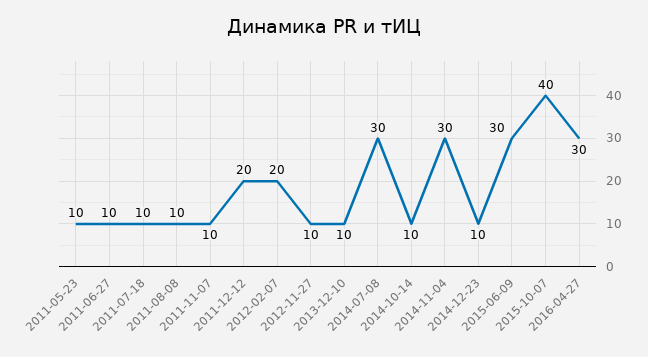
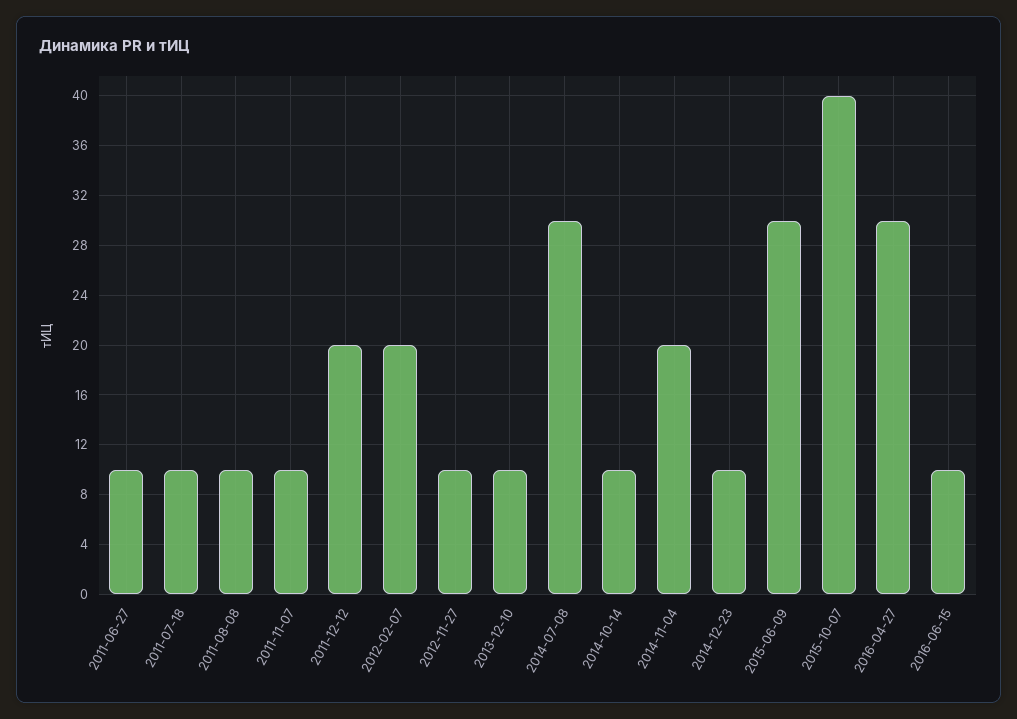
2011-05-23: 10 -> none
2014-11-04: 30 -> 20
2016-06-15: none -> 10

